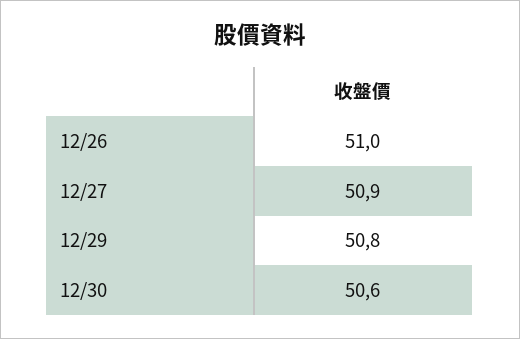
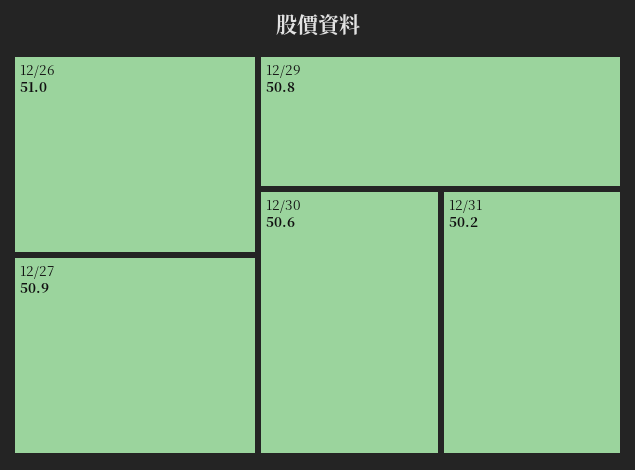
12/31: none -> 50.2

